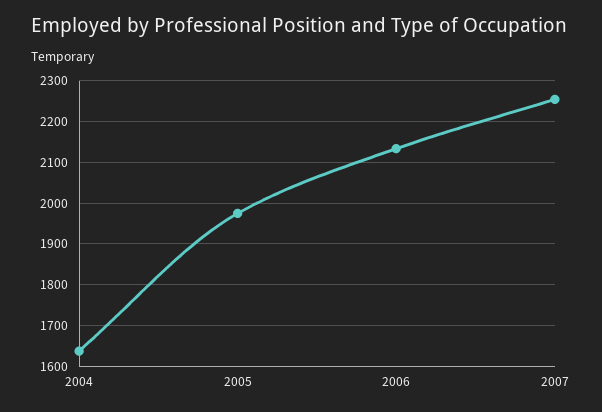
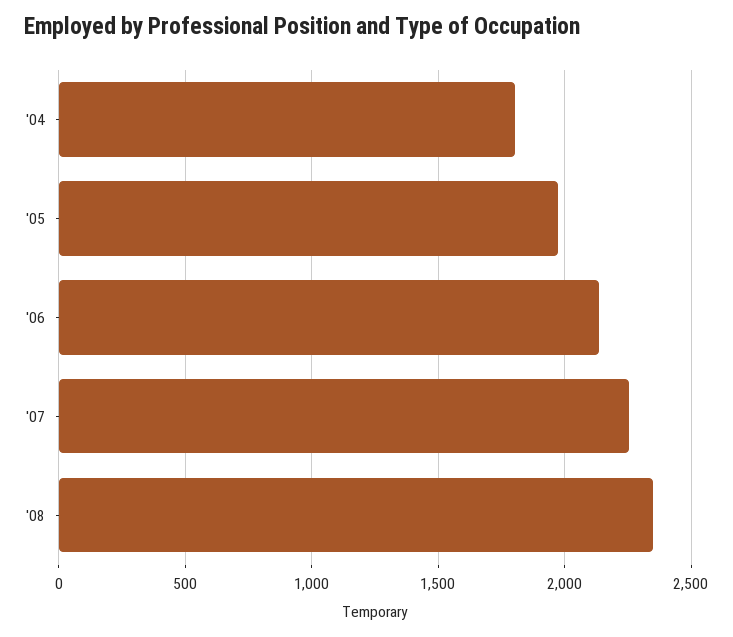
2004: 1640 -> 1800
'08: none -> 2350

